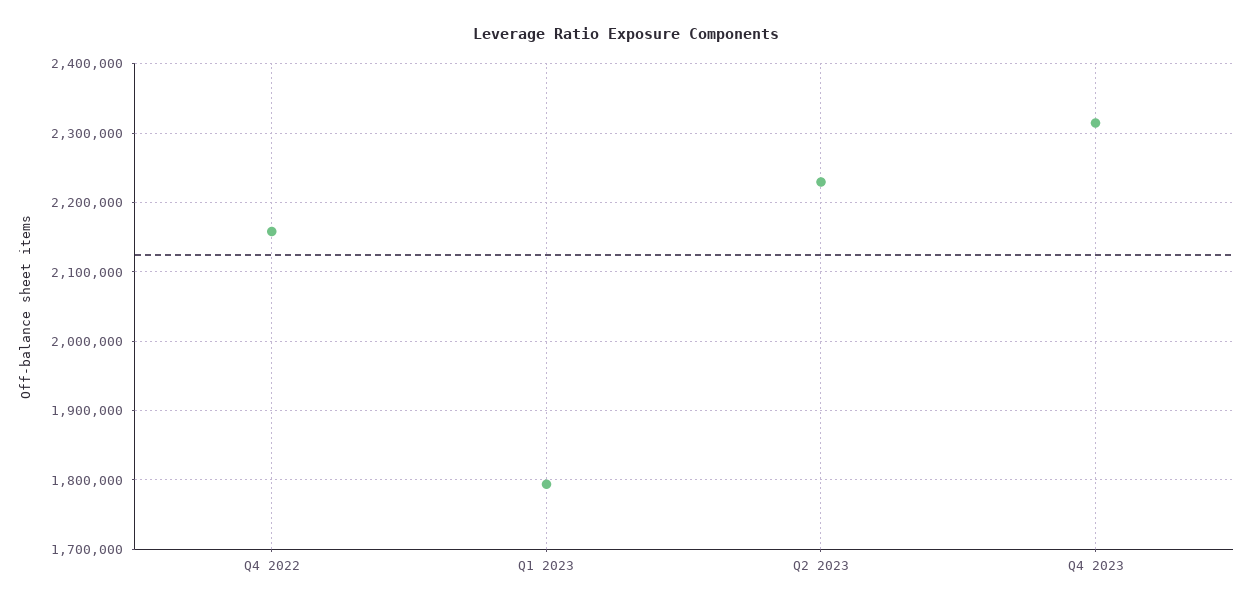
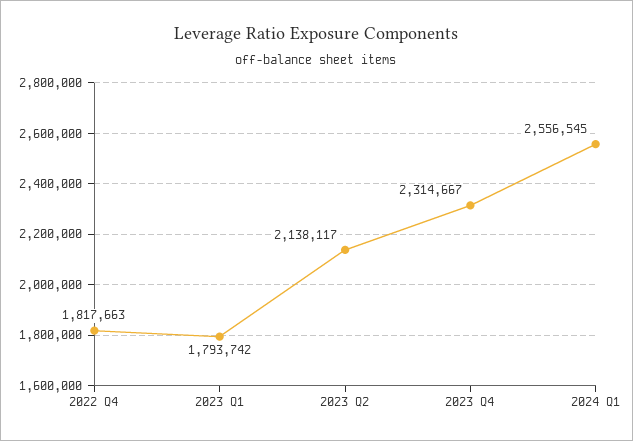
Q4 2022: 2160000 -> 1817663
Q2 2023: 2230000 -> 2138117
2024 Q1: none -> 2556545

